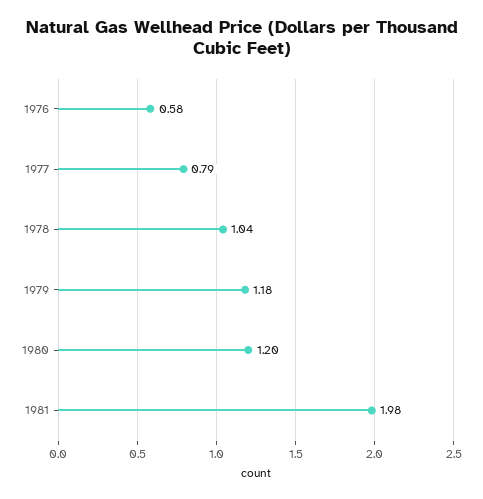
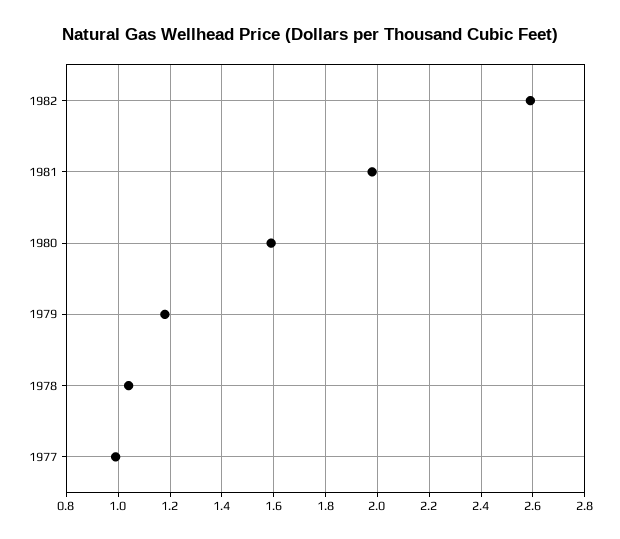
1976: 0.58 -> none
1977: 0.79 -> 1
1980: 1.2 -> 1.6
1982: none -> 2.6

